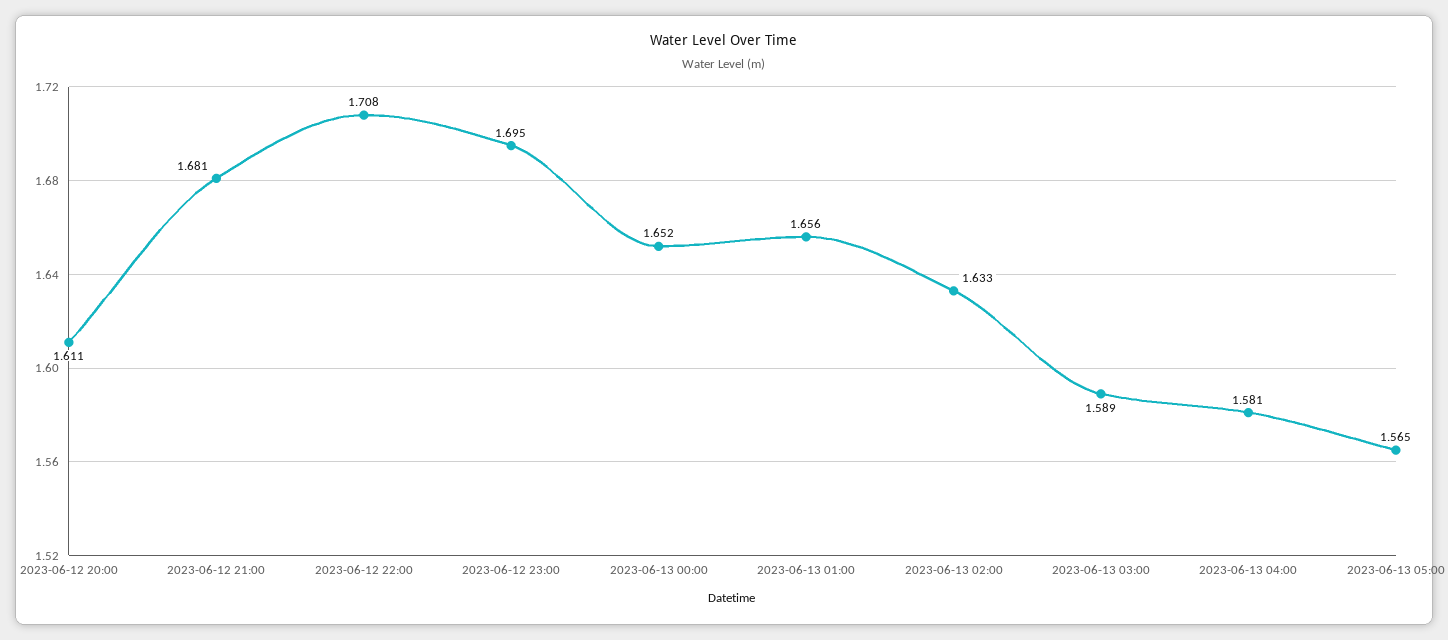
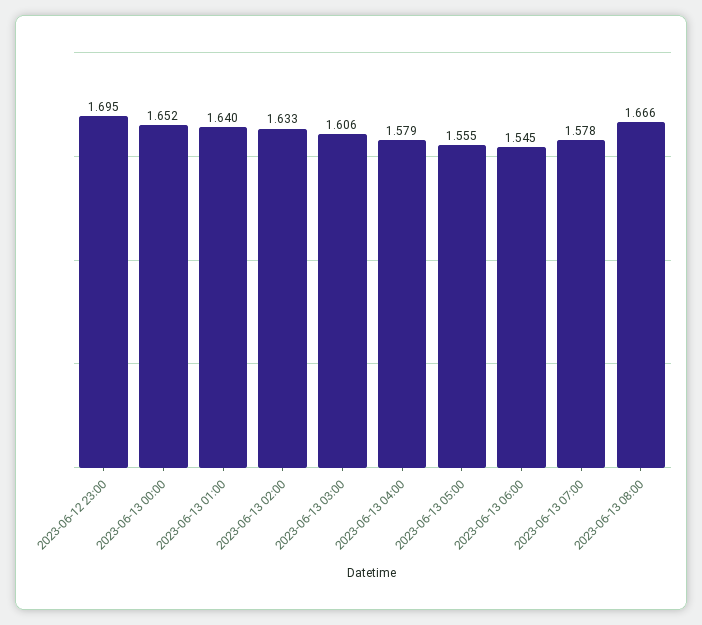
2023-06-12 20:00: 1.611 -> none
2023-06-12 21:00: 1.681 -> none
2023-06-12 22:00: 1.708 -> none
2023-06-13 01:00: 1.656 -> 1.64
2023-06-13 03:00: 1.589 -> 1.606
2023-06-13 04:00: 1.581 -> 1.579
2023-06-13 05:00: 1.565 -> 1.555
2023-06-13 06:00: none -> 1.545
2023-06-13 07:00: none -> 1.578
2023-06-13 08:00: none -> 1.666

